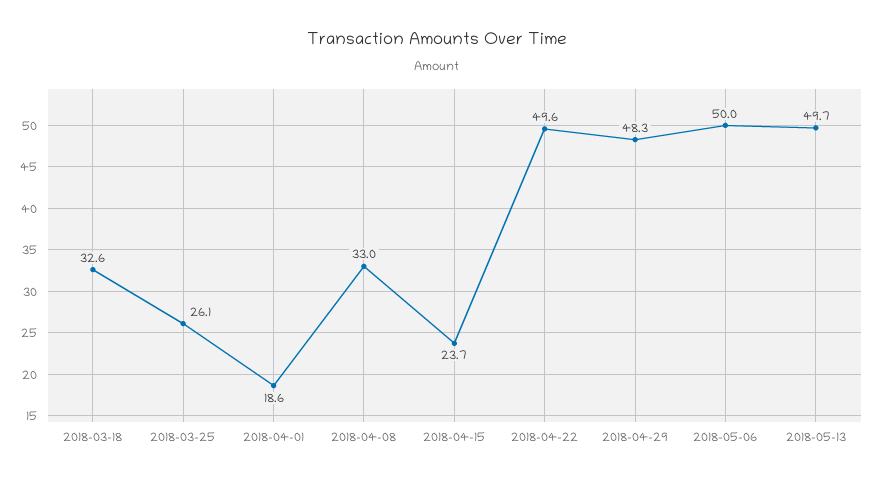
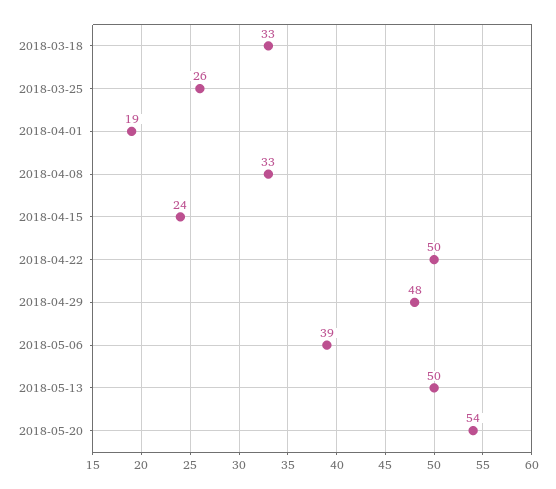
2018-05-06: 50 -> 39
2018-05-20: none -> 54

